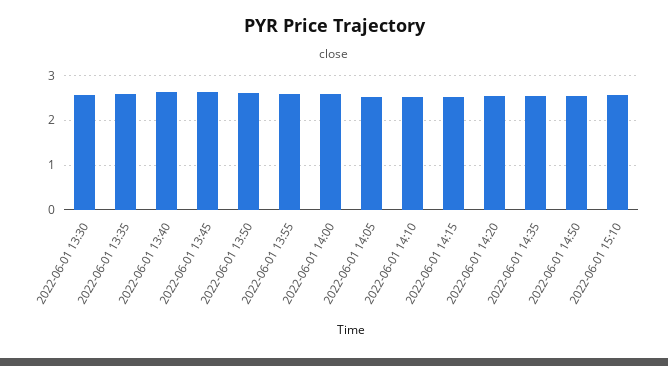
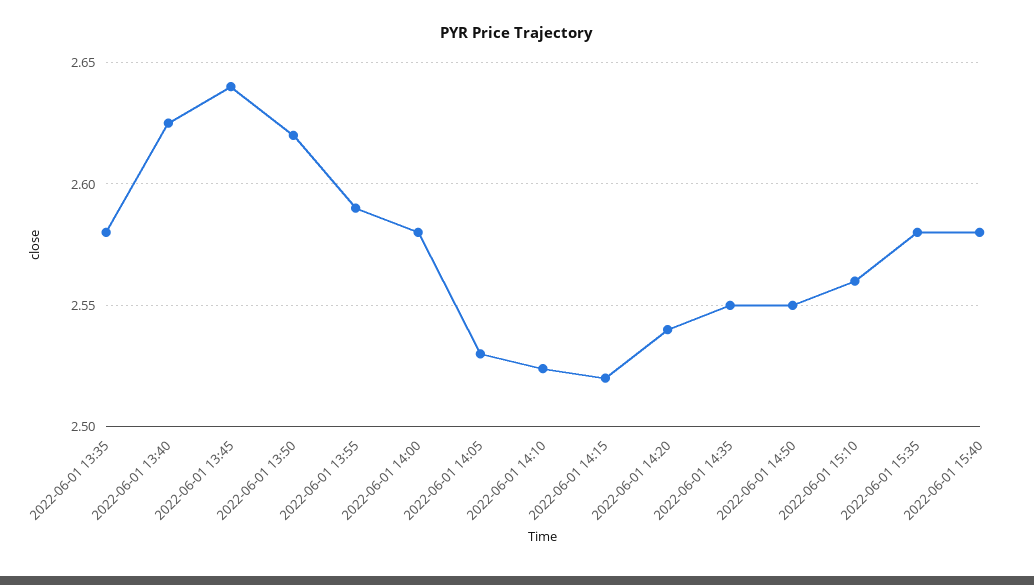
2022-06-01 13:30: 2.6 -> none
2022-06-01 15:35: none -> 2.58
2022-06-01 15:40: none -> 2.58

